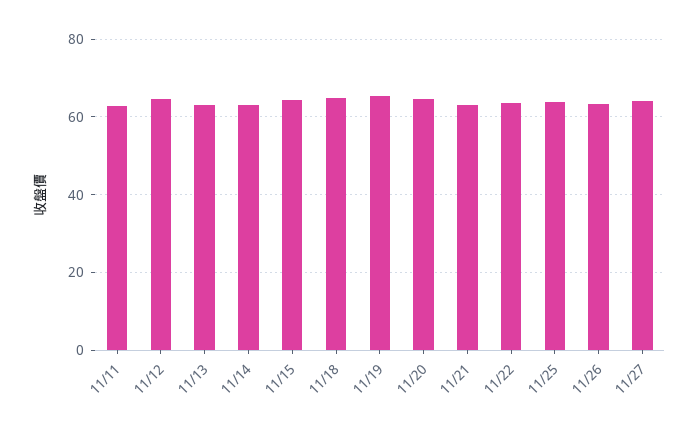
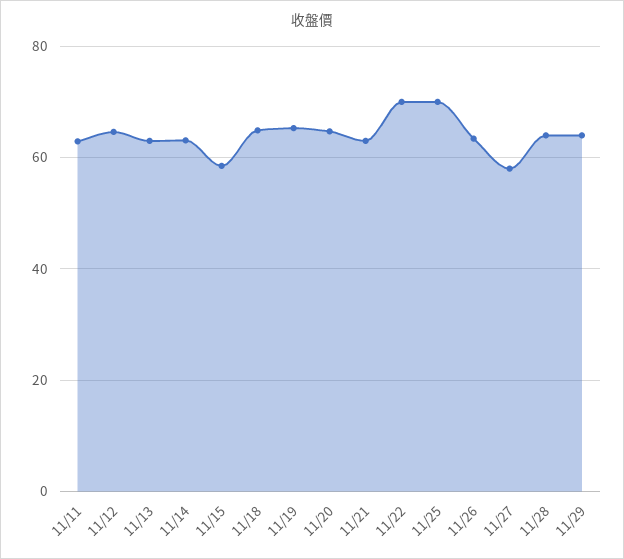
11/15: 64 -> 58
11/22: 64 -> 70
11/25: 64 -> 70
11/27: 64 -> 58
11/28: none -> 64
11/29: none -> 64

